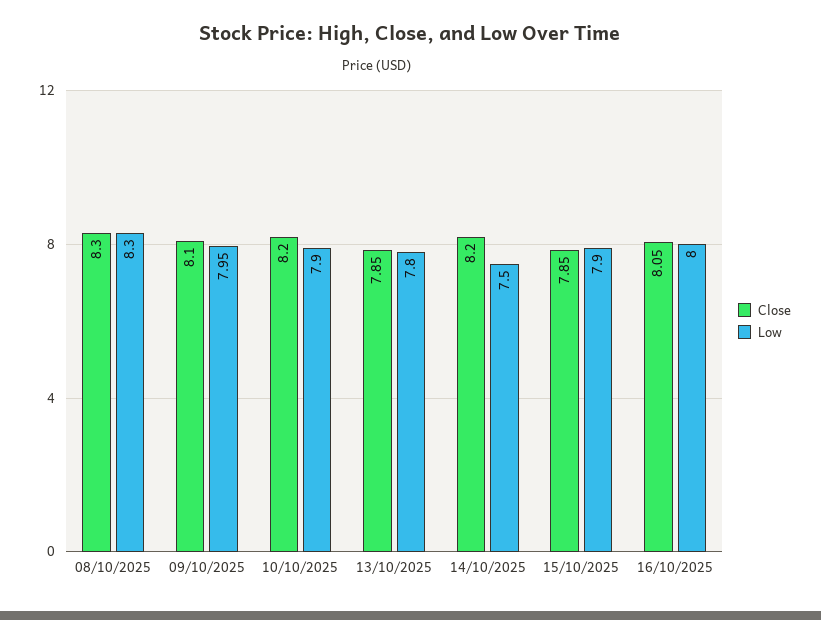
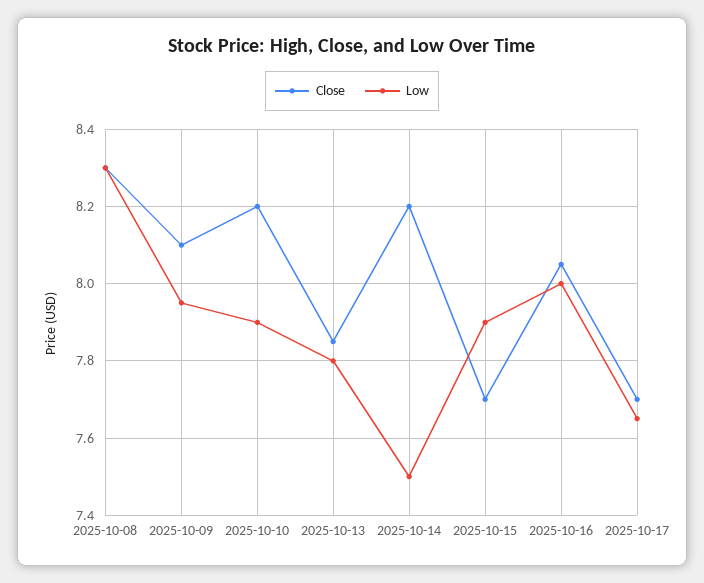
Close, 15/10/2025: 7.85 -> 7.7
Close, 2025-10-17: none -> 7.7
Low, 2025-10-17: none -> 7.65

